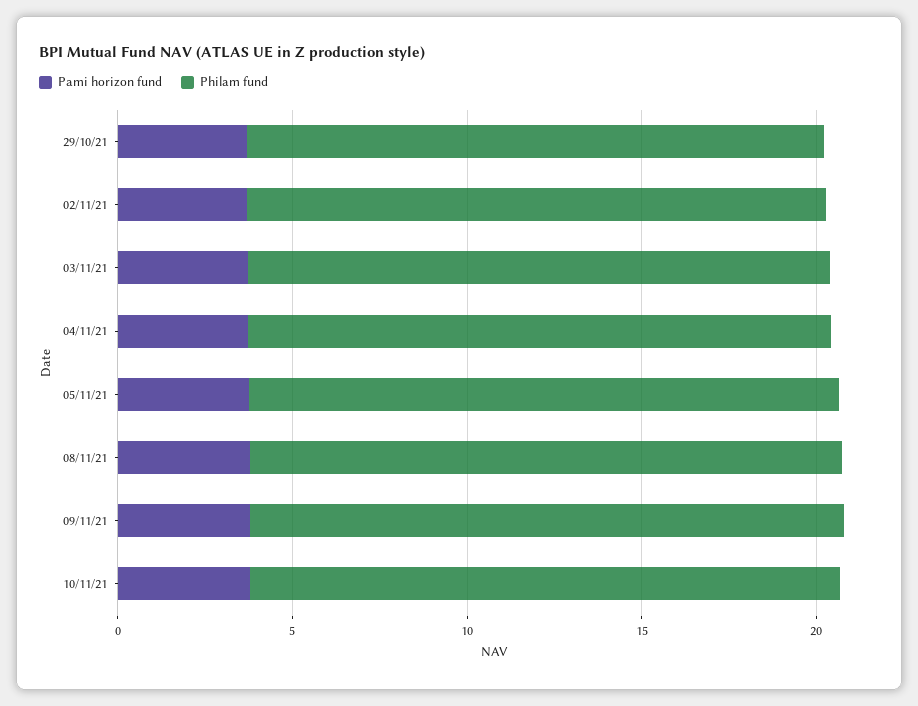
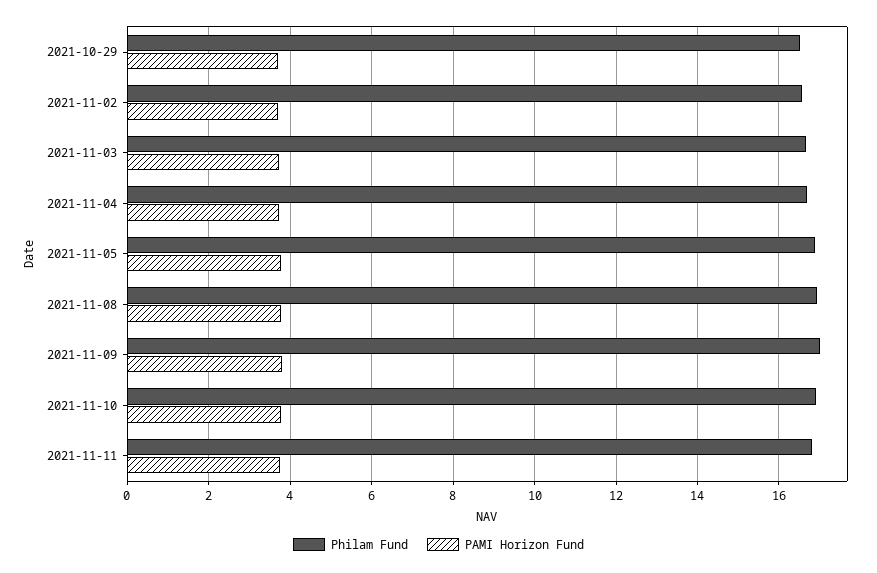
Philam fund, 2021-11-11: none -> 16.8
Pami horizon fund, 2021-11-11: none -> 3.8

